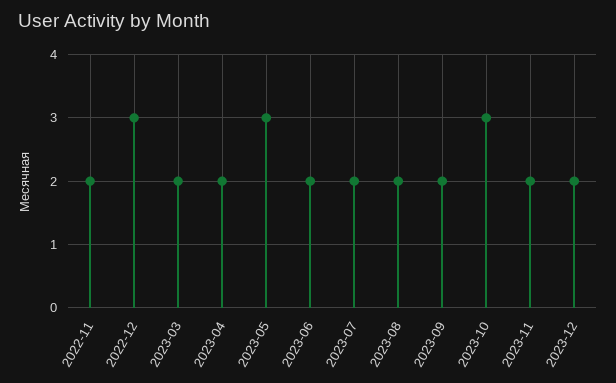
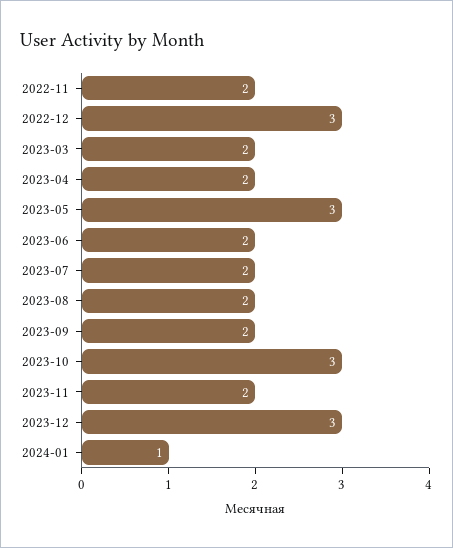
2023-12: 2 -> 3
2024-01: none -> 1

